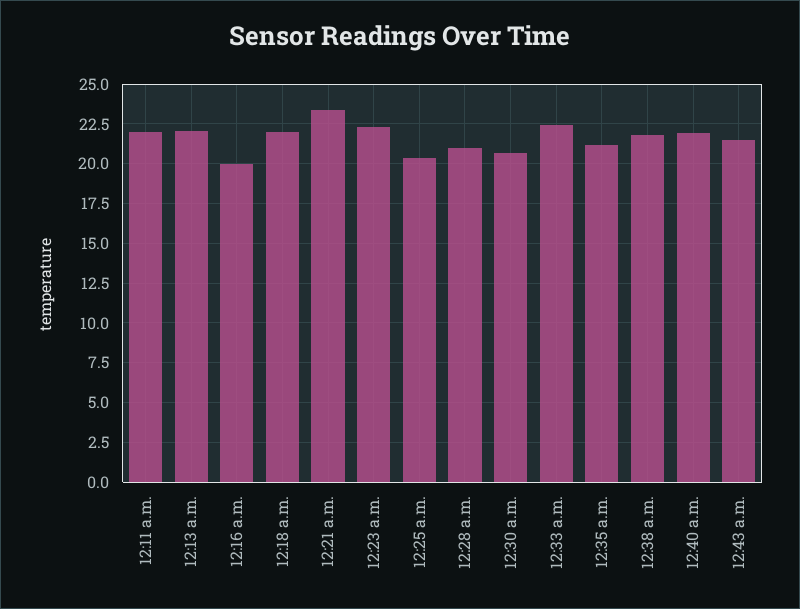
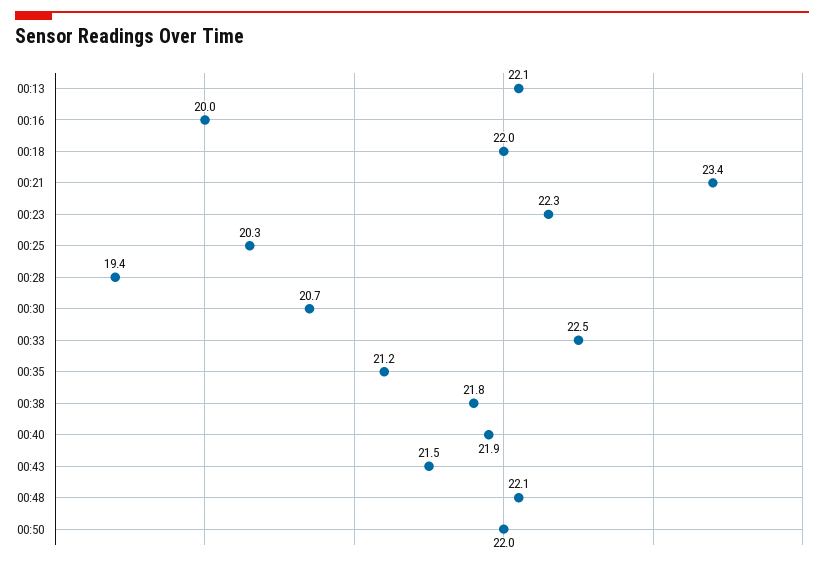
12:11 a.m.: 22 -> none
12:28 a.m.: 21 -> 19.4
00:48: none -> 22.1
00:50: none -> 22

